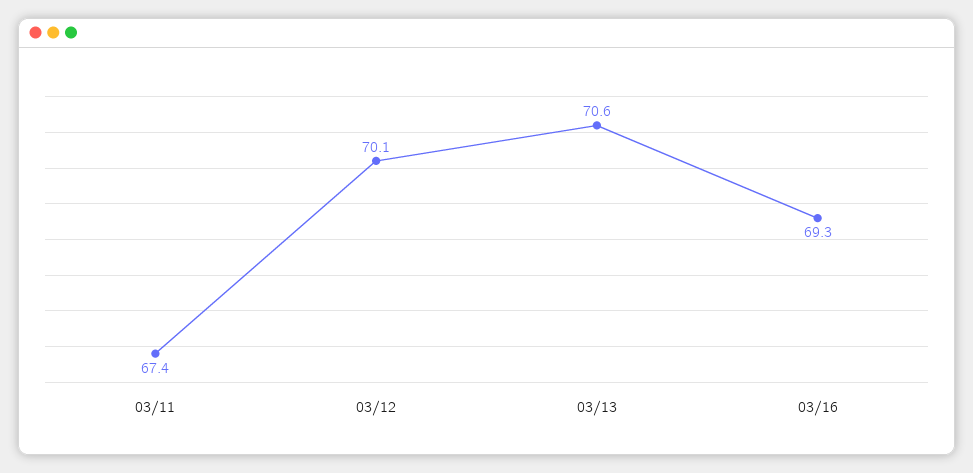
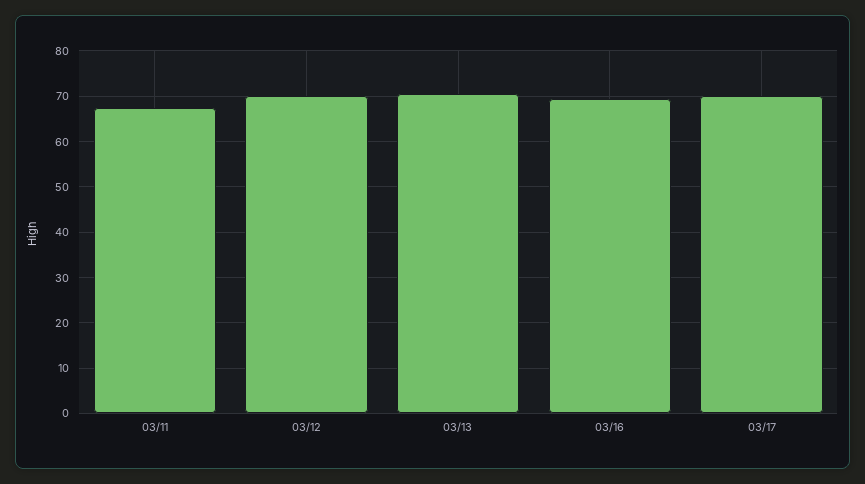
03/17: none -> 70

